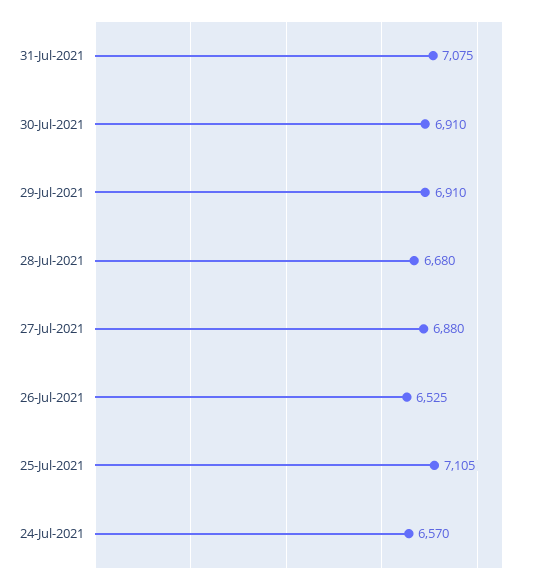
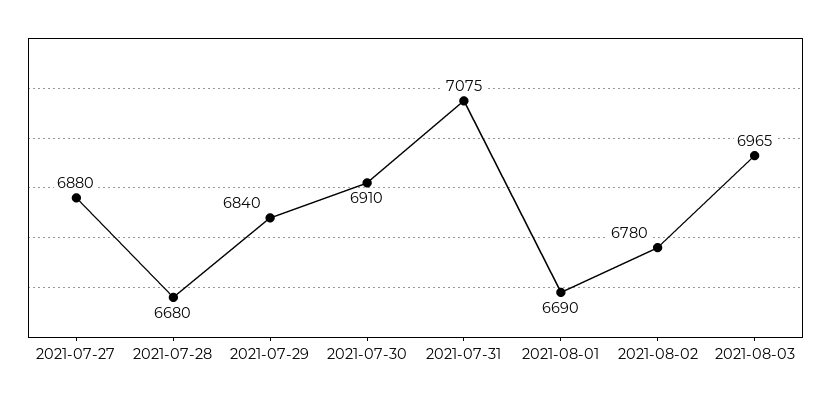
29-Jul-2021: 6910 -> 6840
26-Jul-2021: 6525 -> none
25-Jul-2021: 7105 -> none
24-Jul-2021: 6570 -> none
2021-08-01: none -> 6690
2021-08-02: none -> 6780
2021-08-03: none -> 6965

